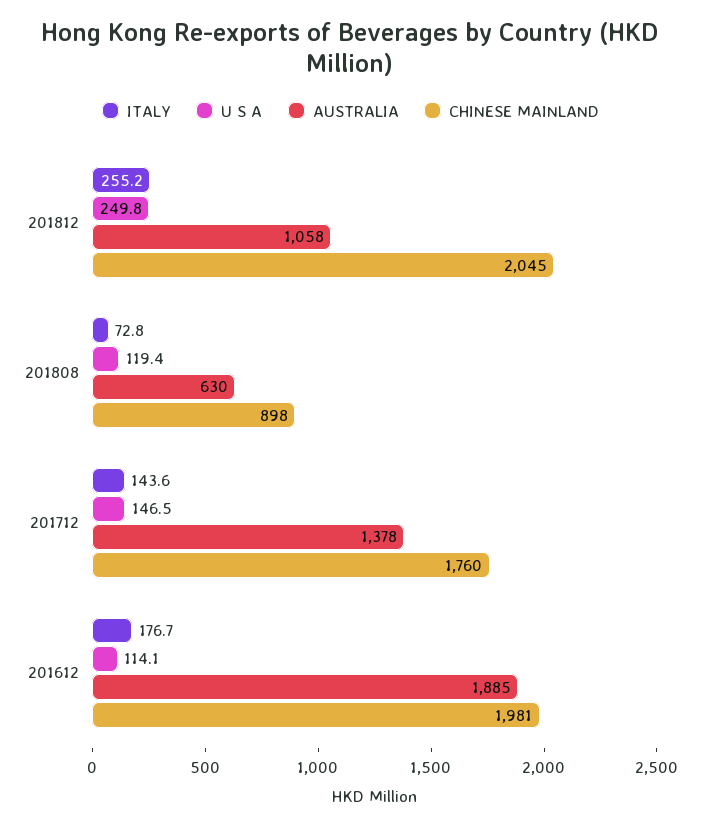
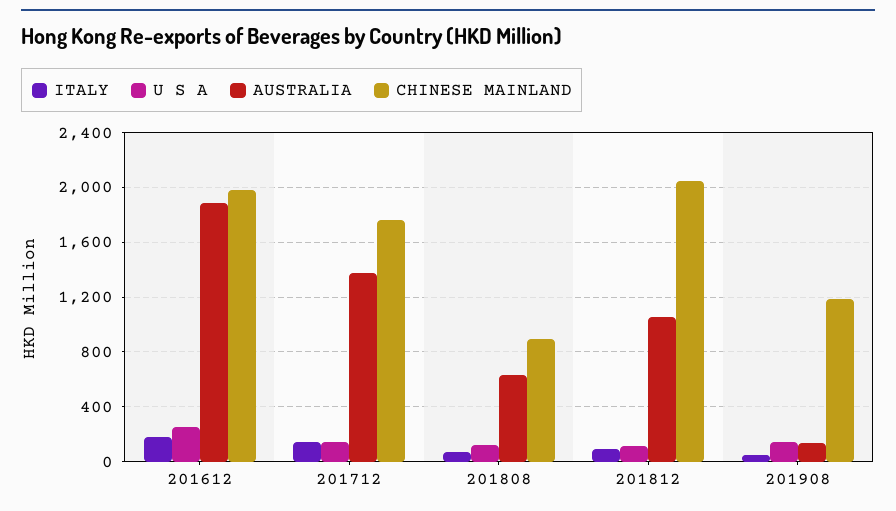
ITALY, 201812: 255.2 -> 100
U S A, 201812: 249.8 -> 100
U S A, 201612: 114.1 -> 250
ITALY, 201908: none -> 50
U S A, 201908: none -> 150
AUSTRALIA, 201908: none -> 150
CHINESE MAINLAND, 201908: none -> 1200

